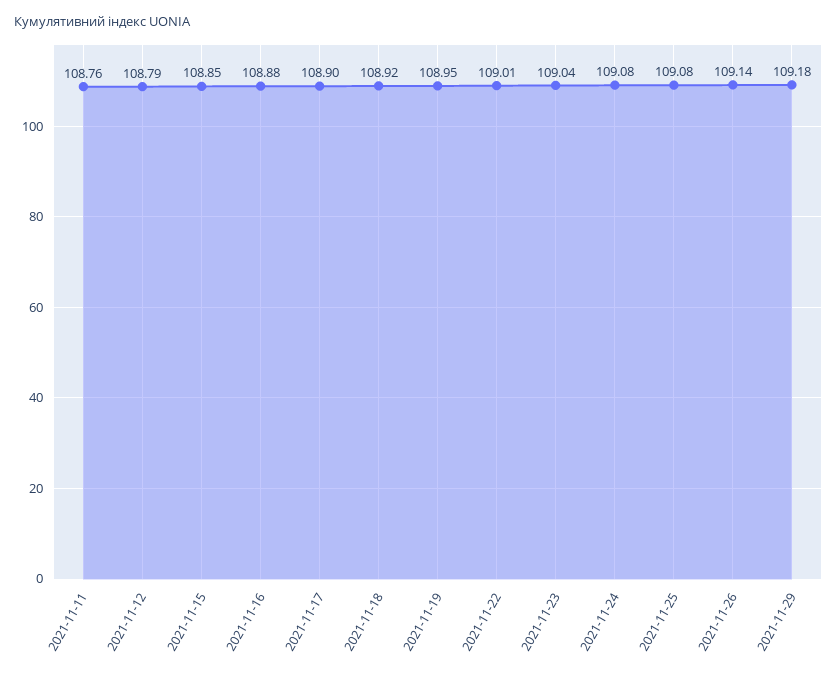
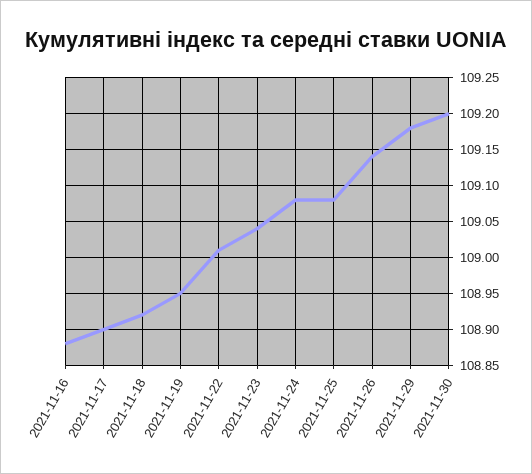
2021-11-11: 108.76 -> none
2021-11-12: 108.79 -> none
2021-11-15: 108.85 -> none
2021-11-30: none -> 109.2

